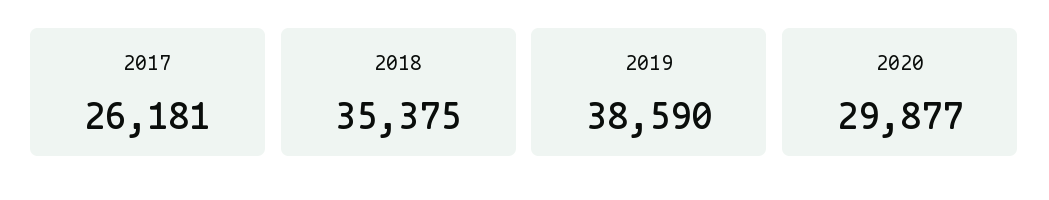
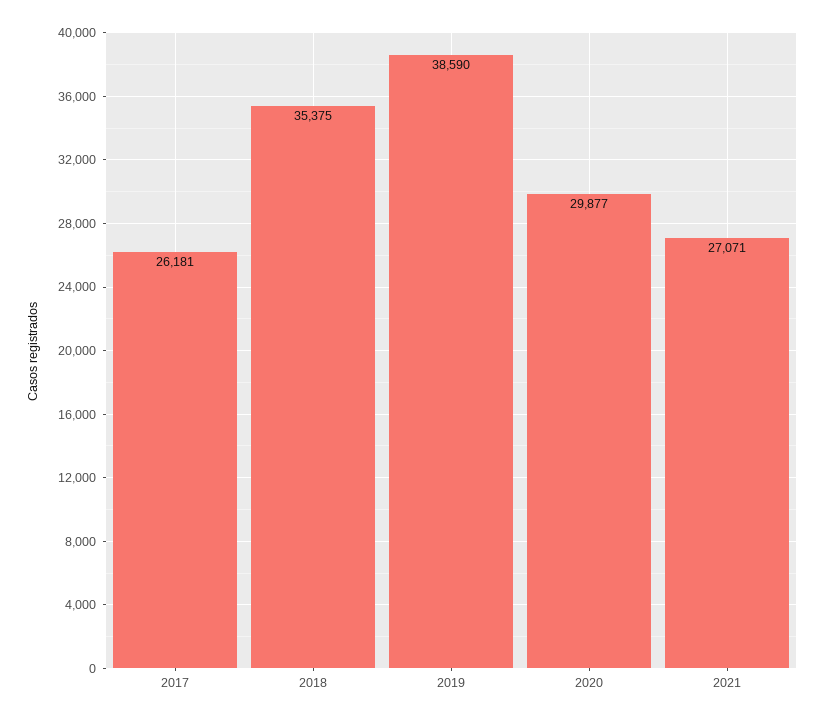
2021: none -> 27071

